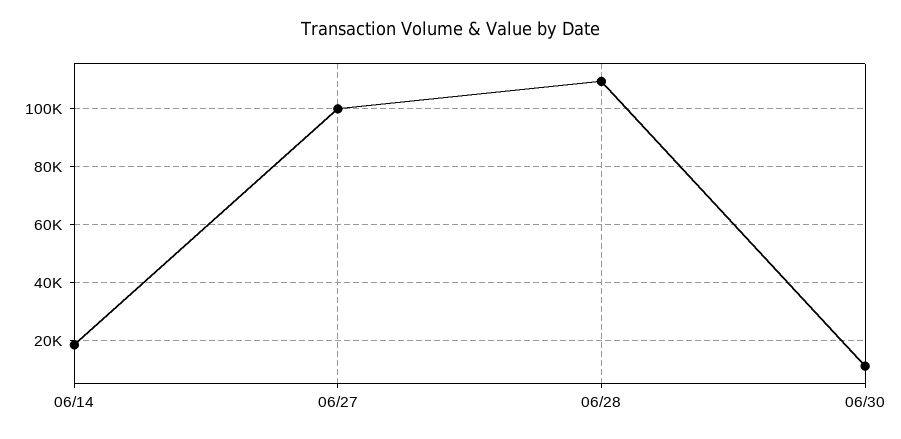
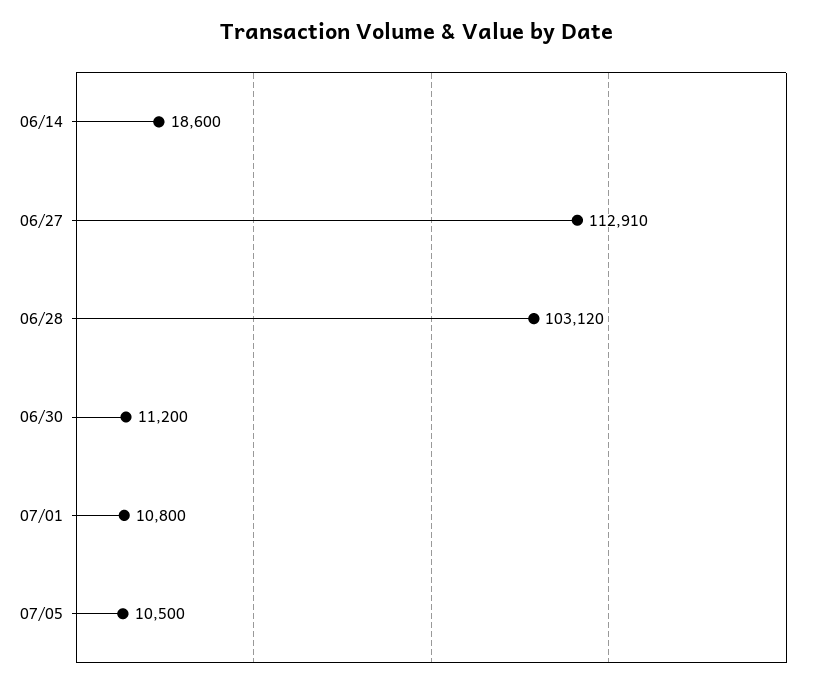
06/27: 100000 -> 112910
06/28: 110000 -> 103120
07/01: none -> 10800
07/05: none -> 10500

